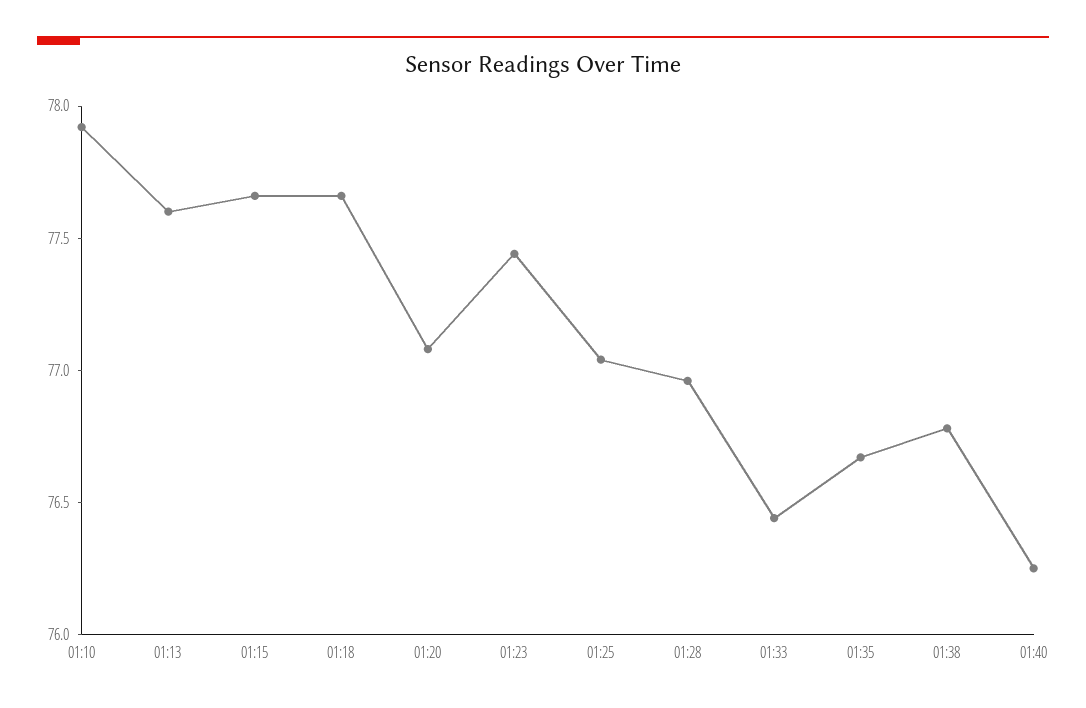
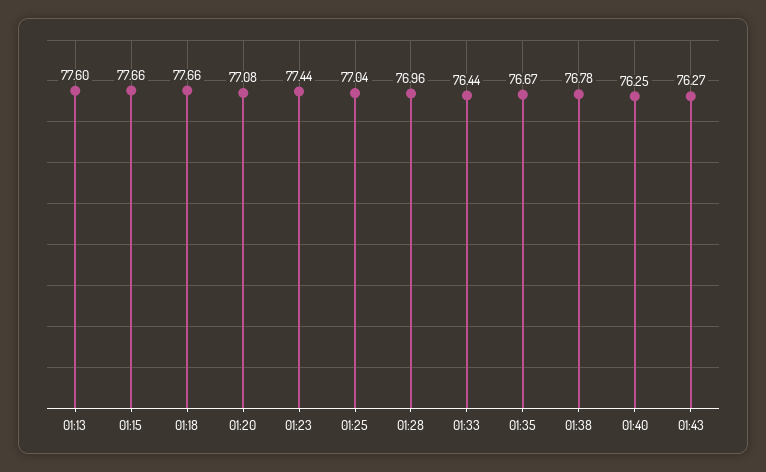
01:10: 77.9 -> none
01:43: none -> 76.27

